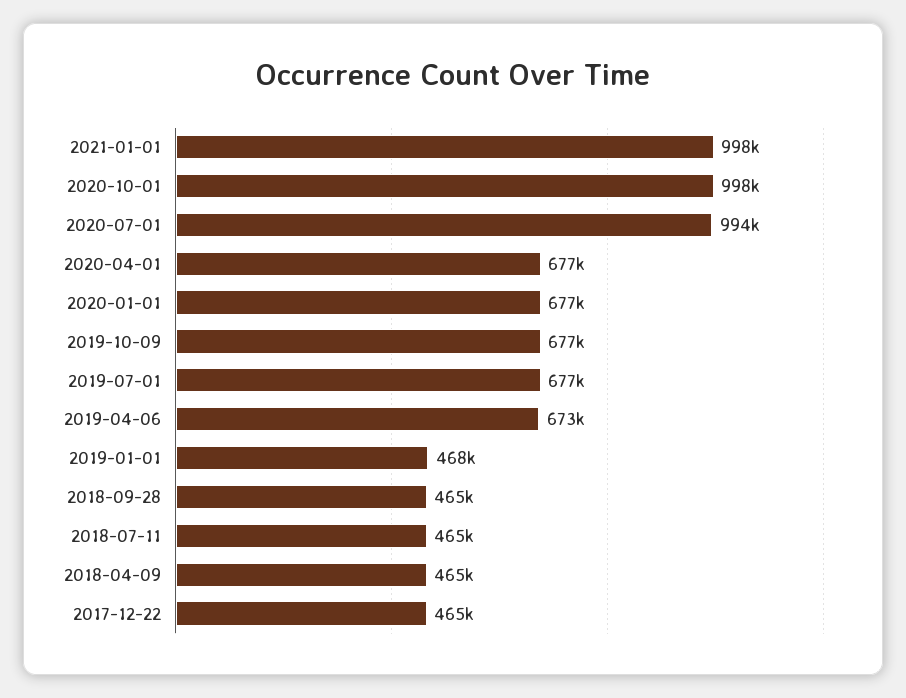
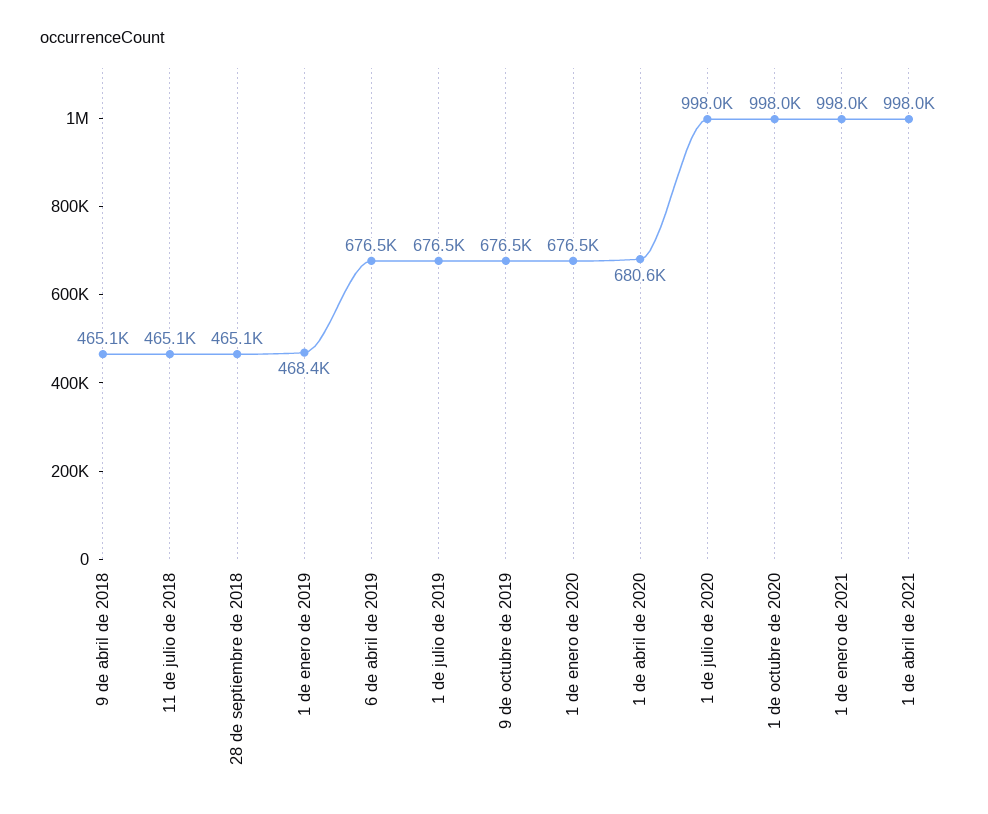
2020-07-01: 994000 -> 998000
2020-04-01: 677000 -> 680600
2019-04-06: 673000 -> 676500
2017-12-22: 465000 -> none
1 de abril de 2021: none -> 998000

